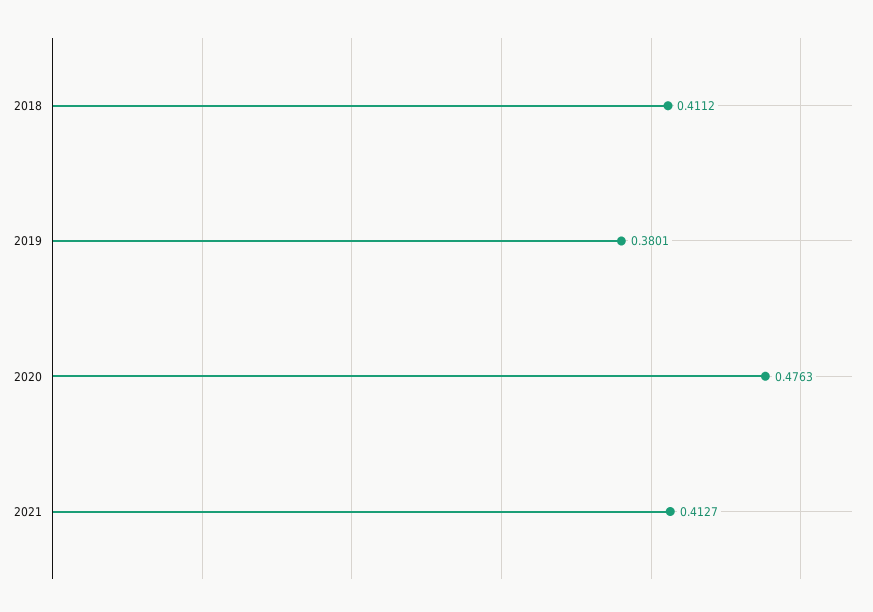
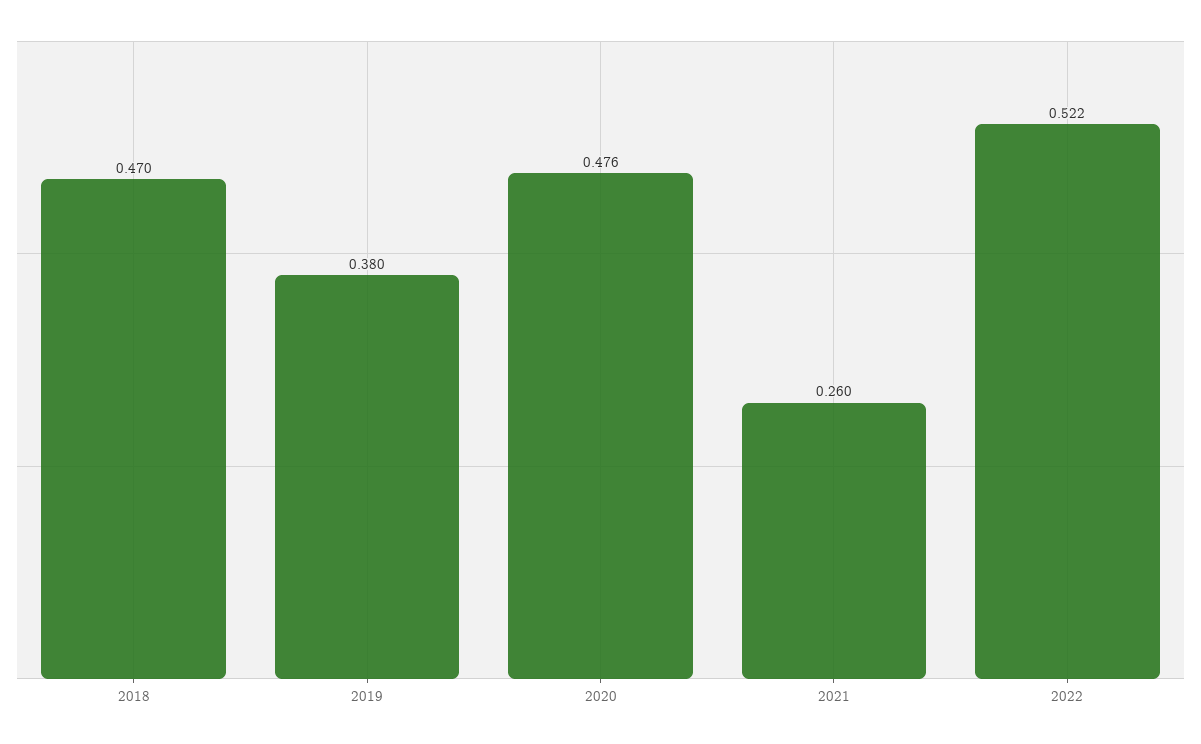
2018: 0.4112 -> 0.47
2021: 0.4127 -> 0.26
2022: none -> 0.522

